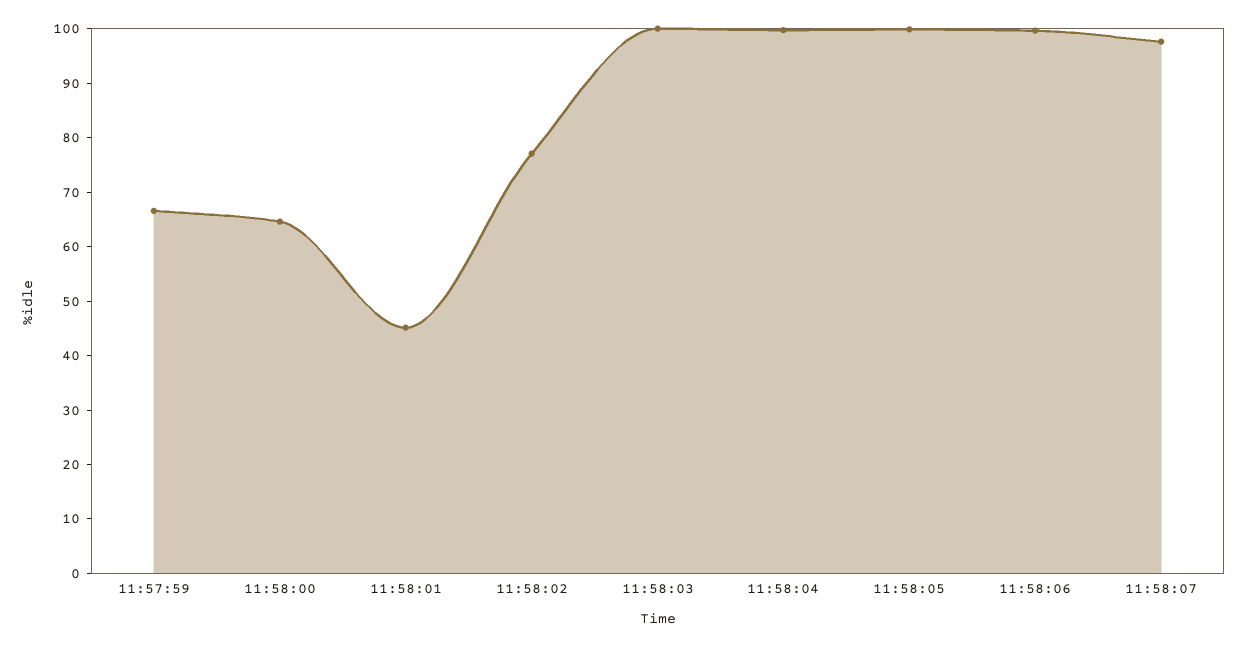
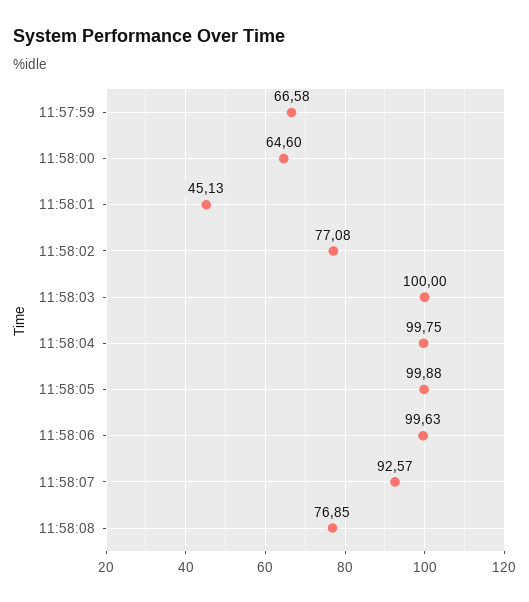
11:58:07: 98 -> 92.57
11:58:08: none -> 76.85

